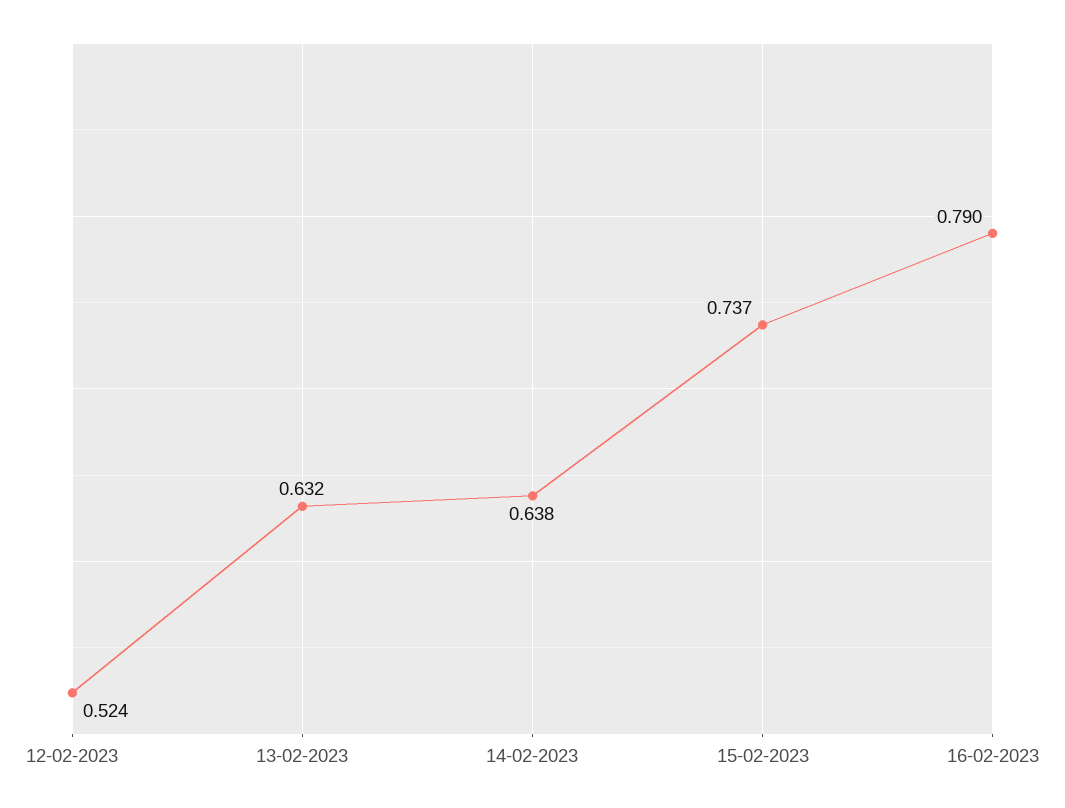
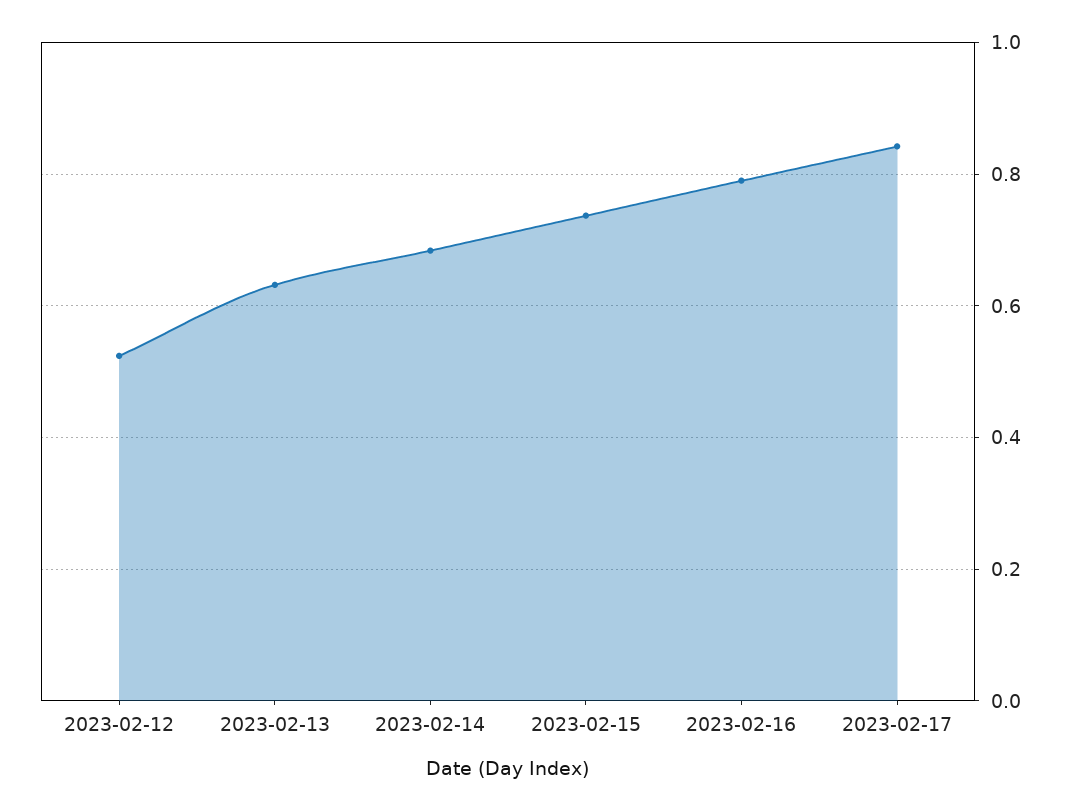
14-02-2023: 0.638 -> 0.68
2023-02-17: none -> 0.84

